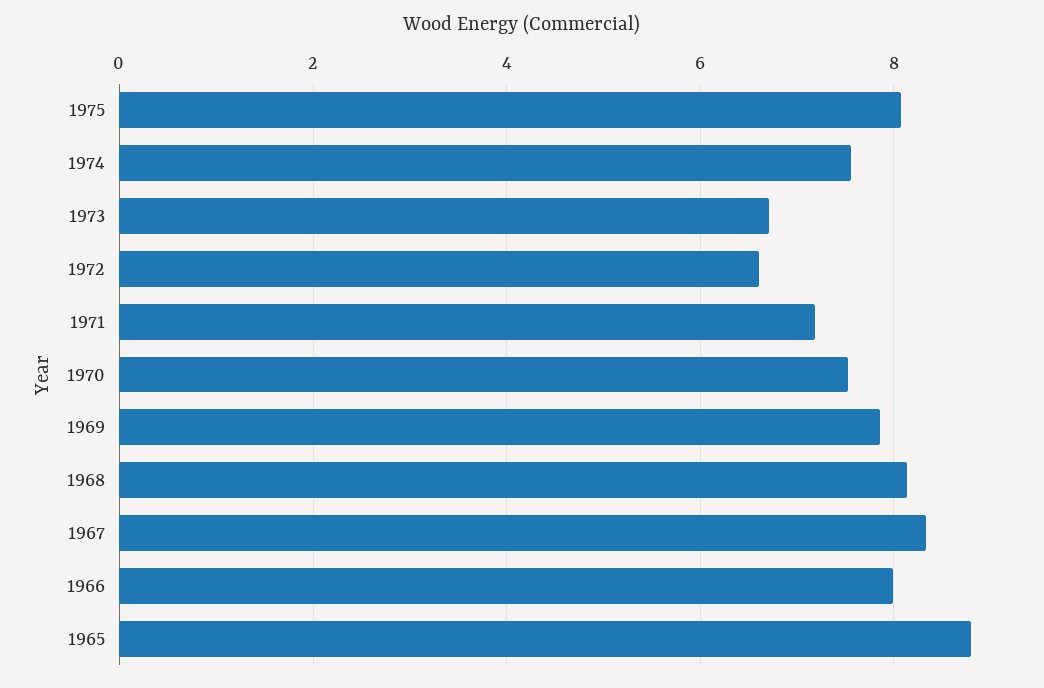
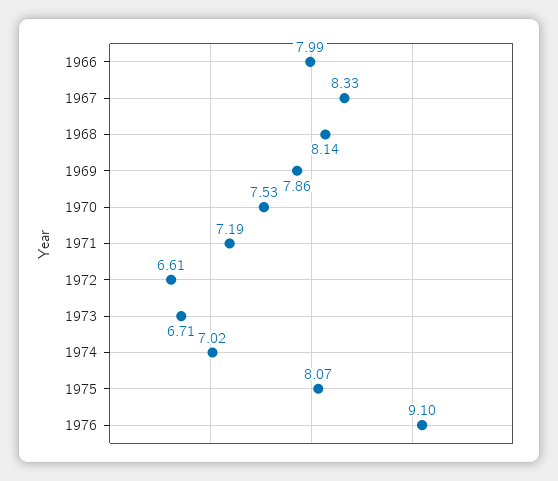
1974: 7.6 -> 7.02
1965: 8.8 -> none
1976: none -> 9.1

